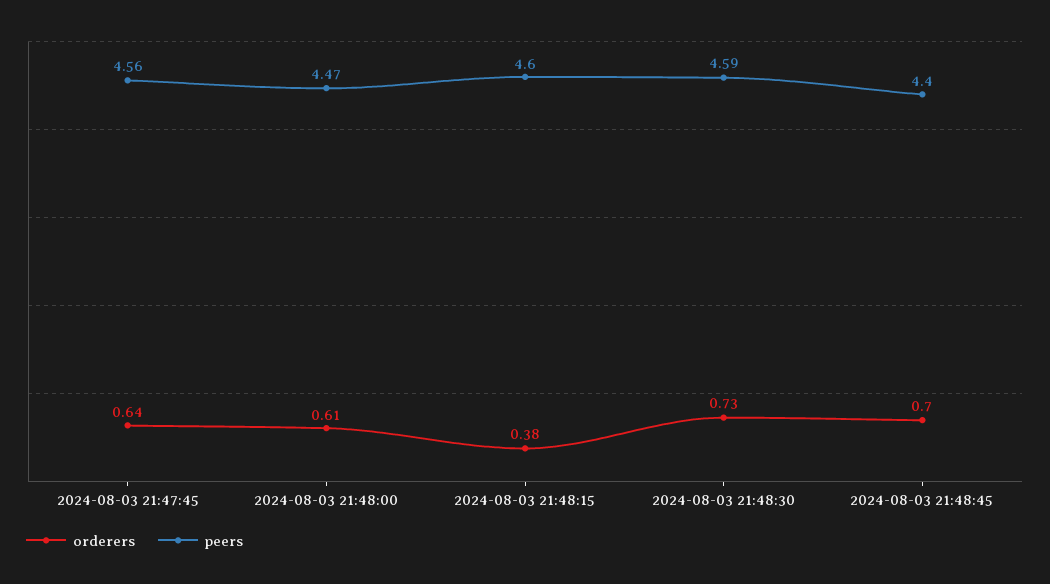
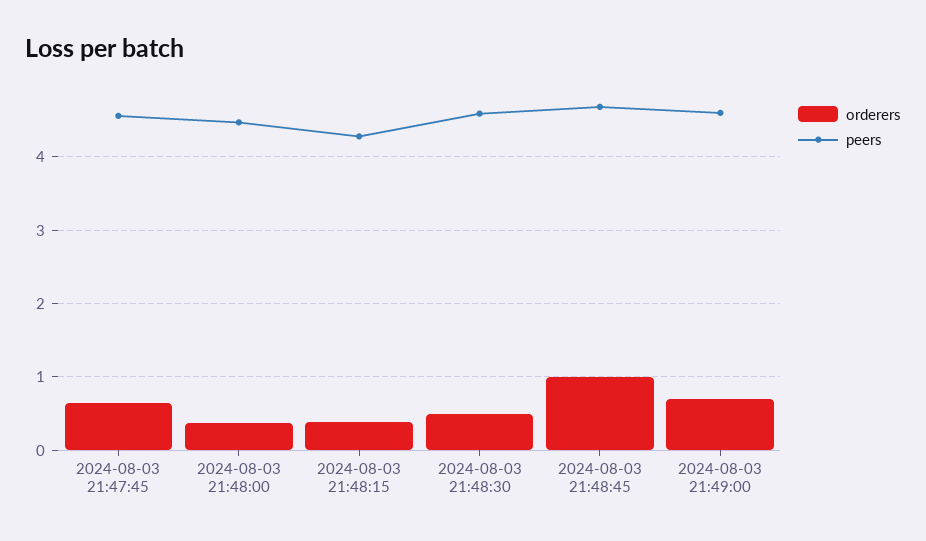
orderers, 2024-08-03 21:48:00: 0.61 -> 0.4
peers, 2024-08-03 21:48:15: 4.6 -> 4.3
orderers, 2024-08-03 21:48:30: 0.73 -> 0.5
orderers, 2024-08-03 21:48:45: 0.7 -> 1
peers, 2024-08-03 21:48:45: 4.4 -> 4.7
orderers, 2024-08-03 21:49:00: none -> 0.7
peers, 2024-08-03 21:49:00: none -> 4.6

